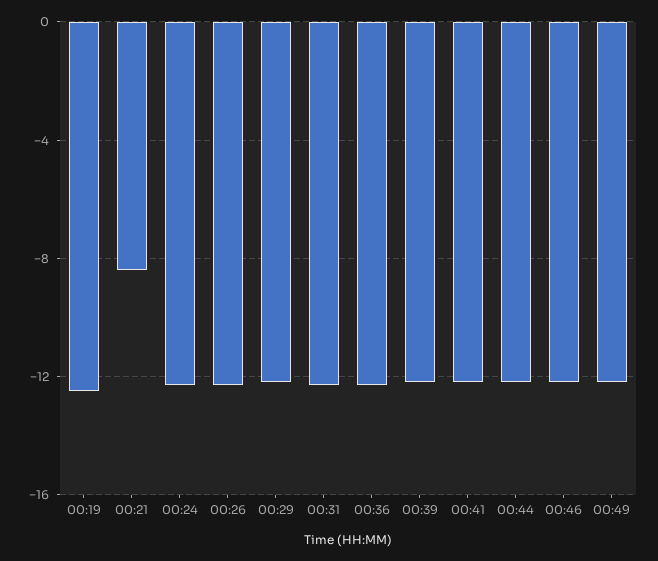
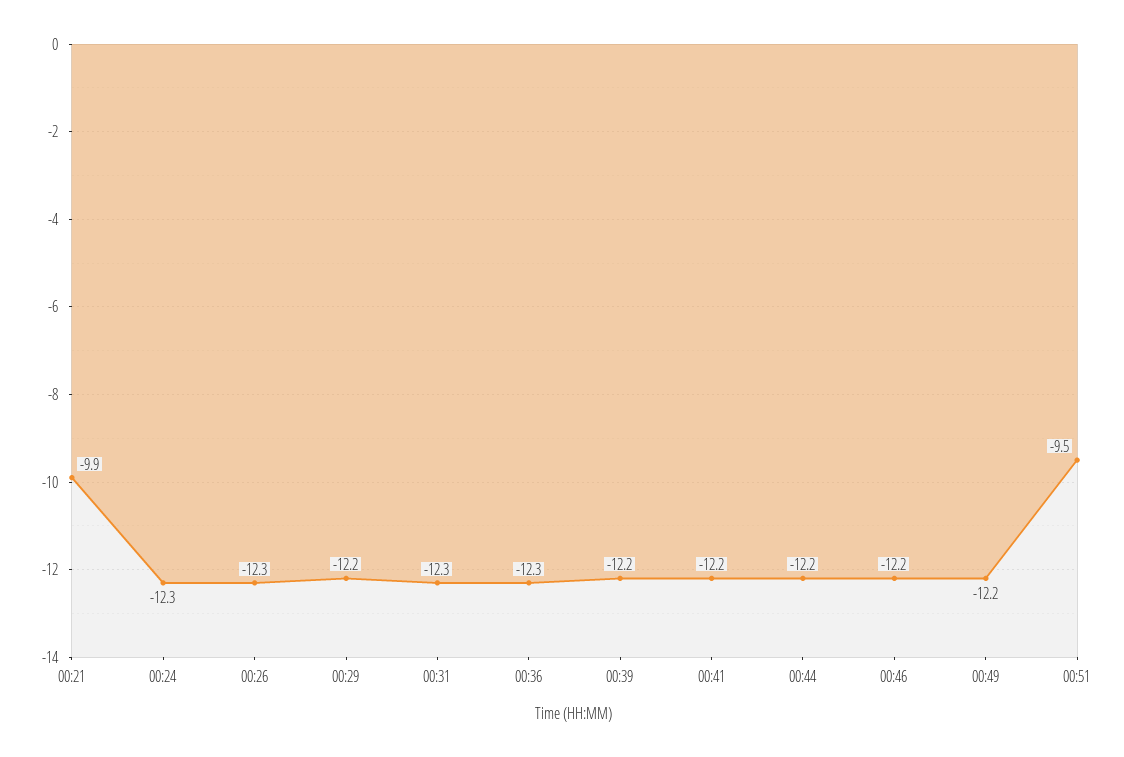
00:19: -12.5 -> none
00:21: -8.5 -> -9.9
00:51: none -> -9.5

